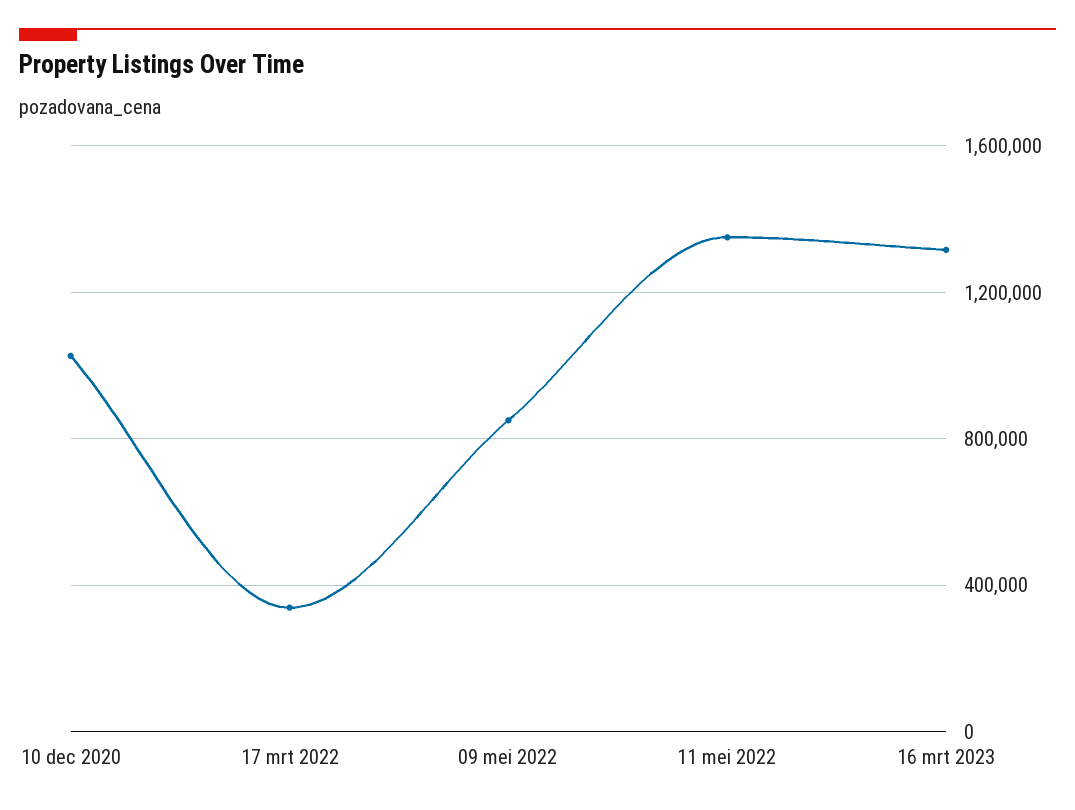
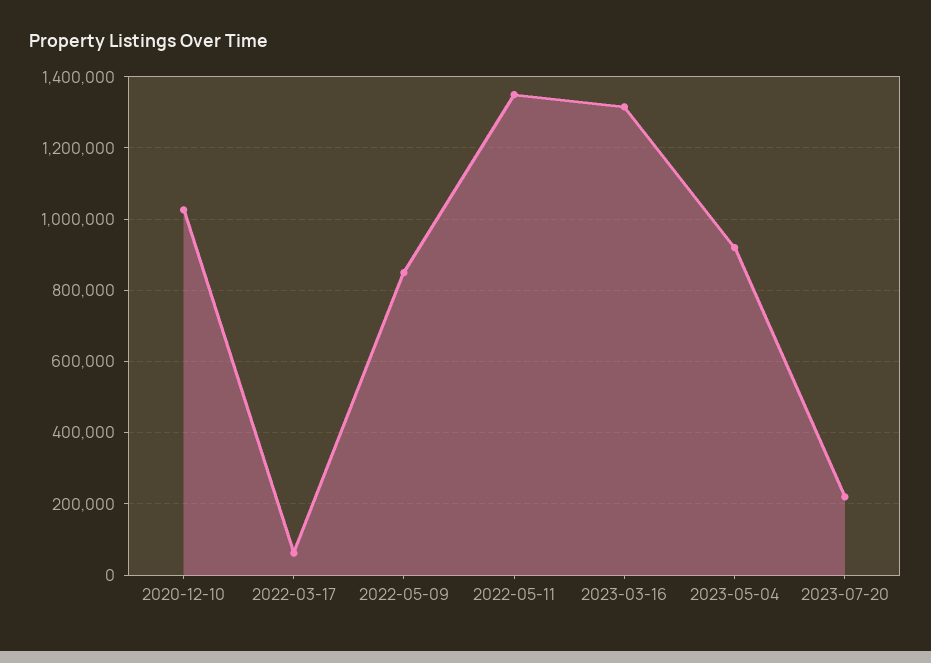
17 mrt 2022: 350000 -> 60000
2023-05-04: none -> 920000
2023-07-20: none -> 220000

